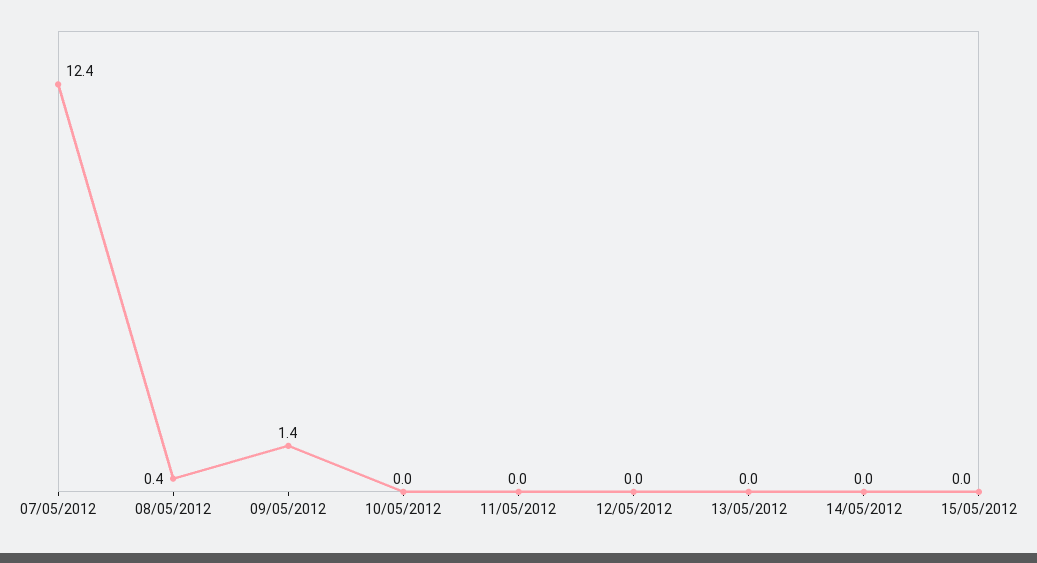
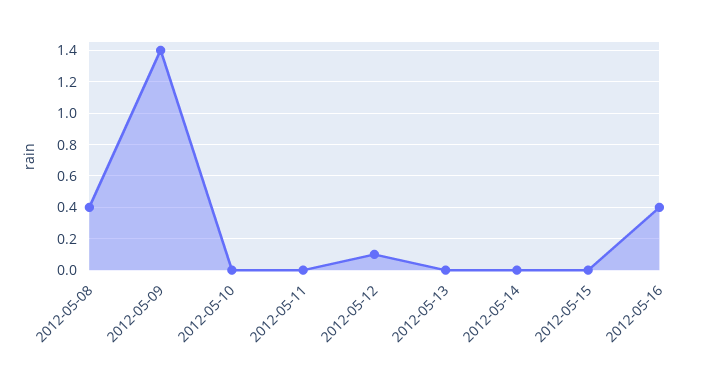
07/05/2012: 12.4 -> none
12/05/2012: 0 -> 0.1
2012-05-16: none -> 0.4

